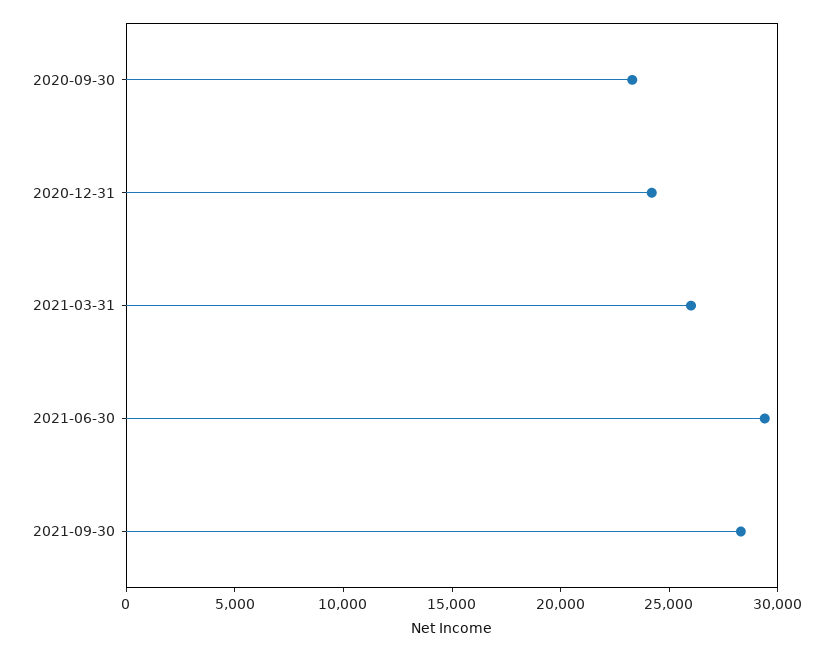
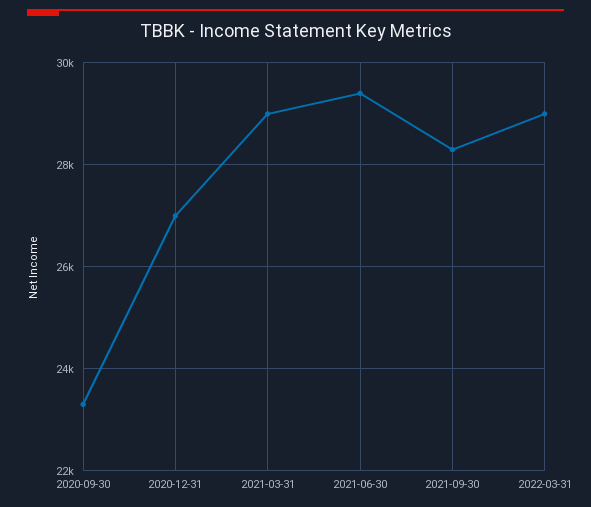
2020-12-31: 24000 -> 27000
2021-03-31: 26000 -> 29000
2022-03-31: none -> 29000

